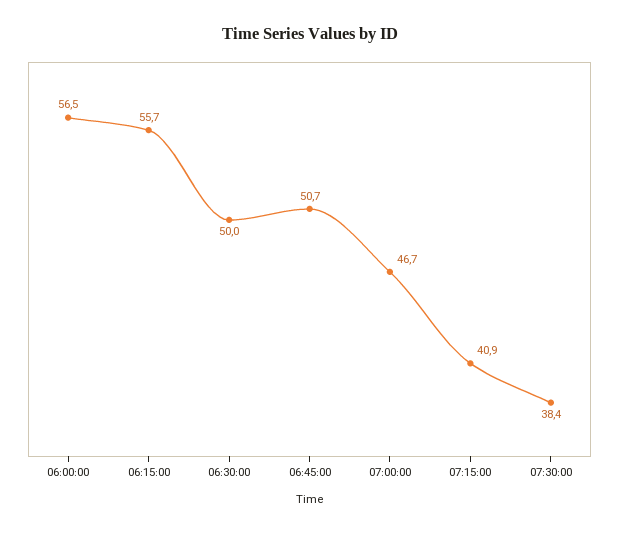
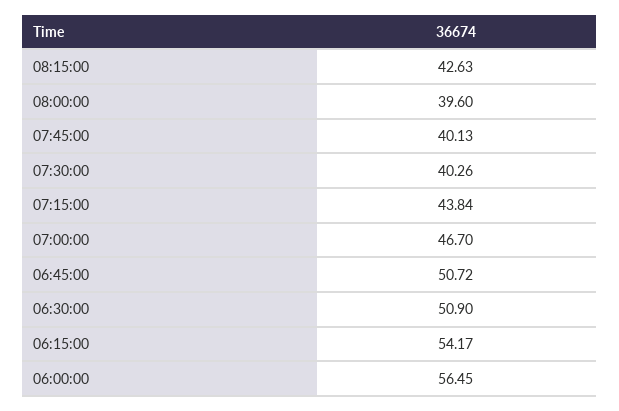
06:15:00: 55.7 -> 54.17
06:30:00: 50 -> 50.9
07:15:00: 40.9 -> 43.84
07:30:00: 38.4 -> 40.26
08:15:00: none -> 42.63
08:00:00: none -> 39.6
07:45:00: none -> 40.13

